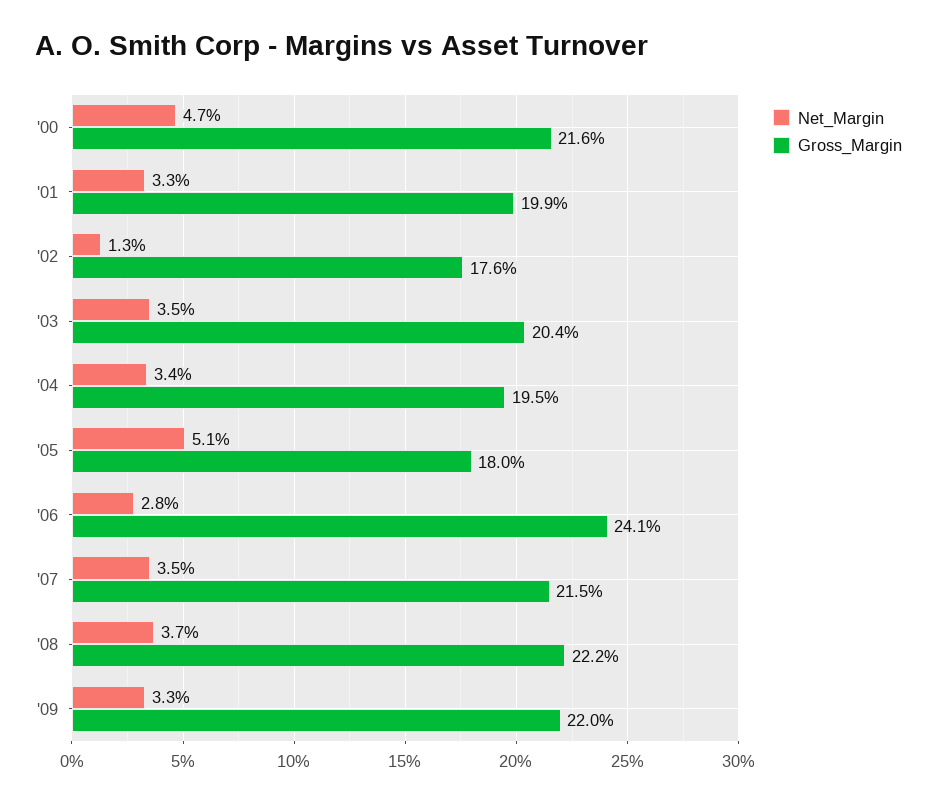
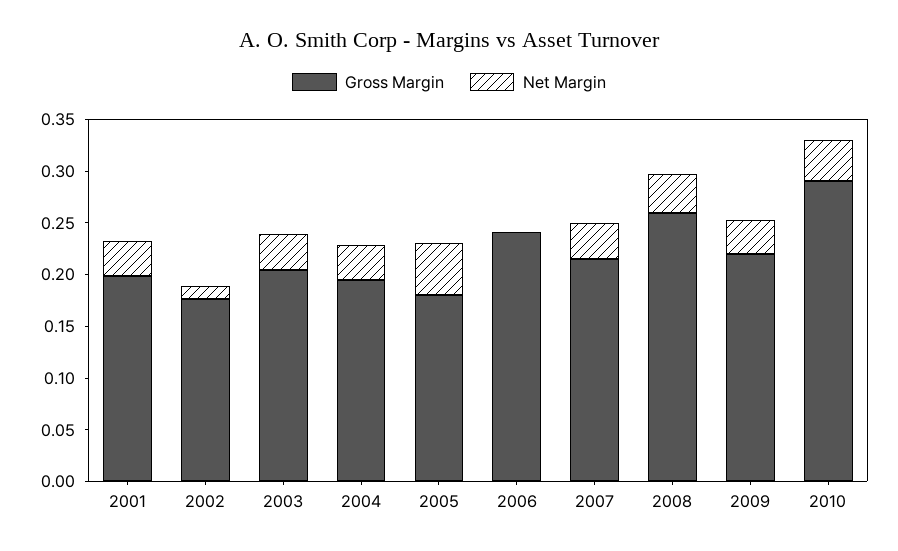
Net_Margin, '00: 0.047 -> none
Gross_Margin, '00: 0.216 -> none
Net_Margin, '06: 0.028 -> 0
Gross_Margin, '08: 0.222 -> 0.26
Gross_Margin, 2010: none -> 0.29
Net_Margin, 2010: none -> 0.04

